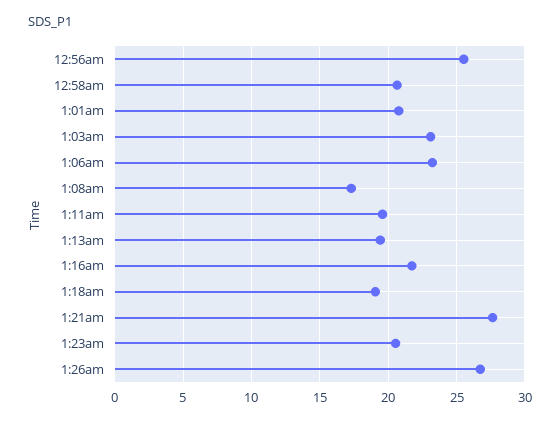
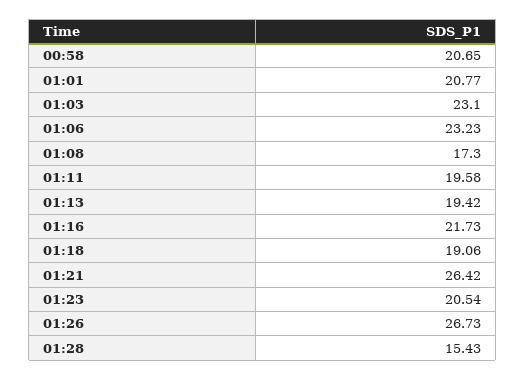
12:56am: 25.5 -> none
1:21am: 27.5 -> 26.42
01:28: none -> 15.43

